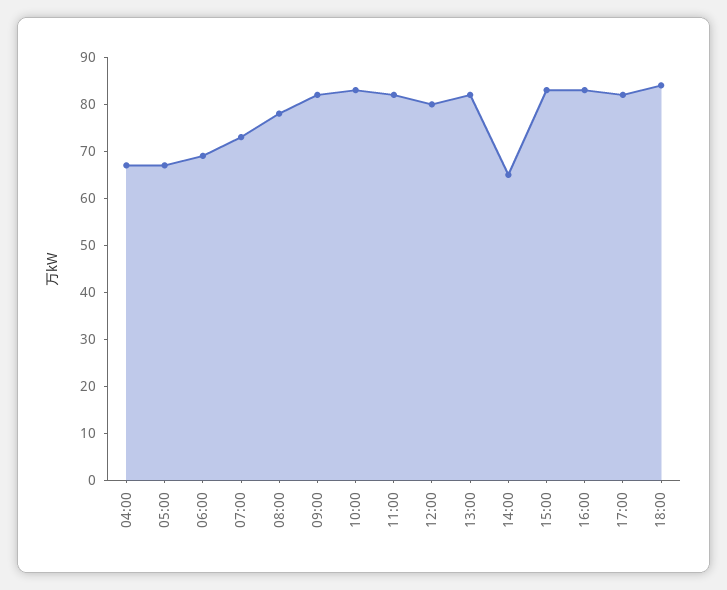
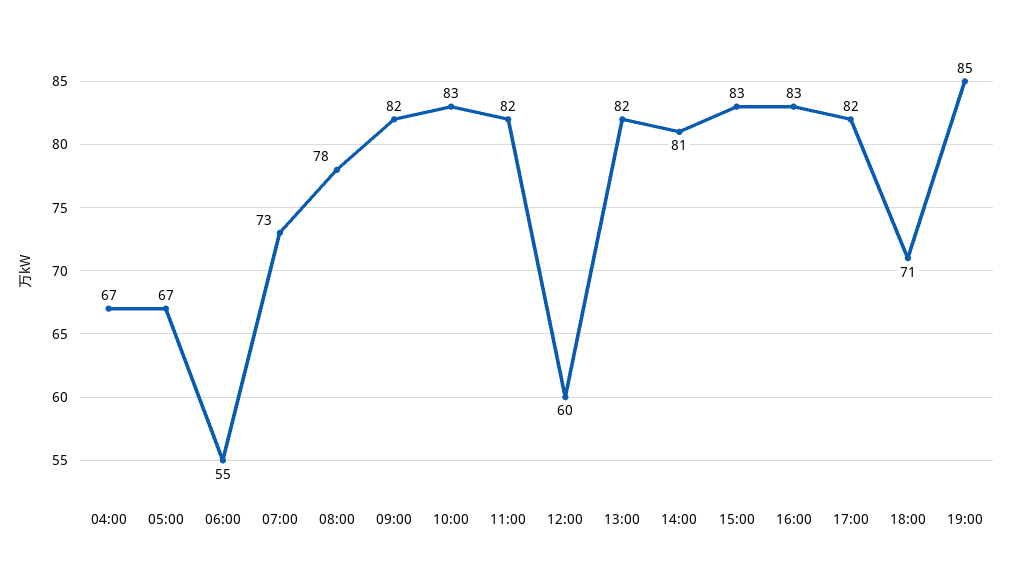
06:00: 70 -> 55
12:00: 80 -> 60
14:00: 65 -> 81
18:00: 85 -> 71
19:00: none -> 85

